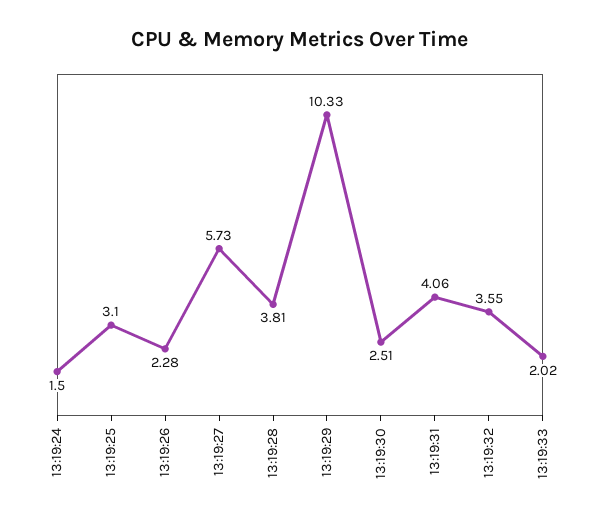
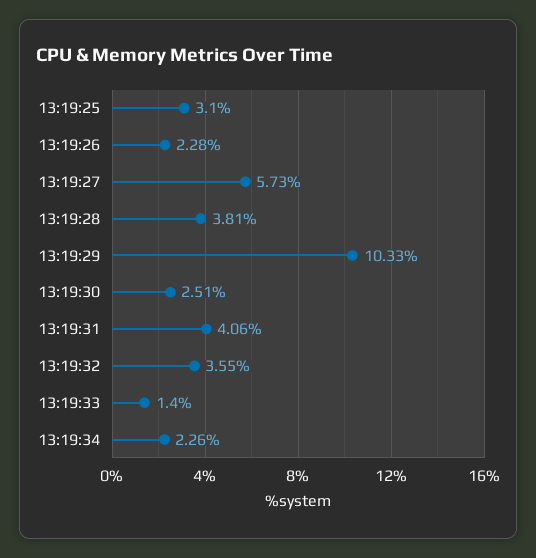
13:19:24: 1.5 -> none
13:19:33: 2.02 -> 1.4
13:19:34: none -> 2.26

